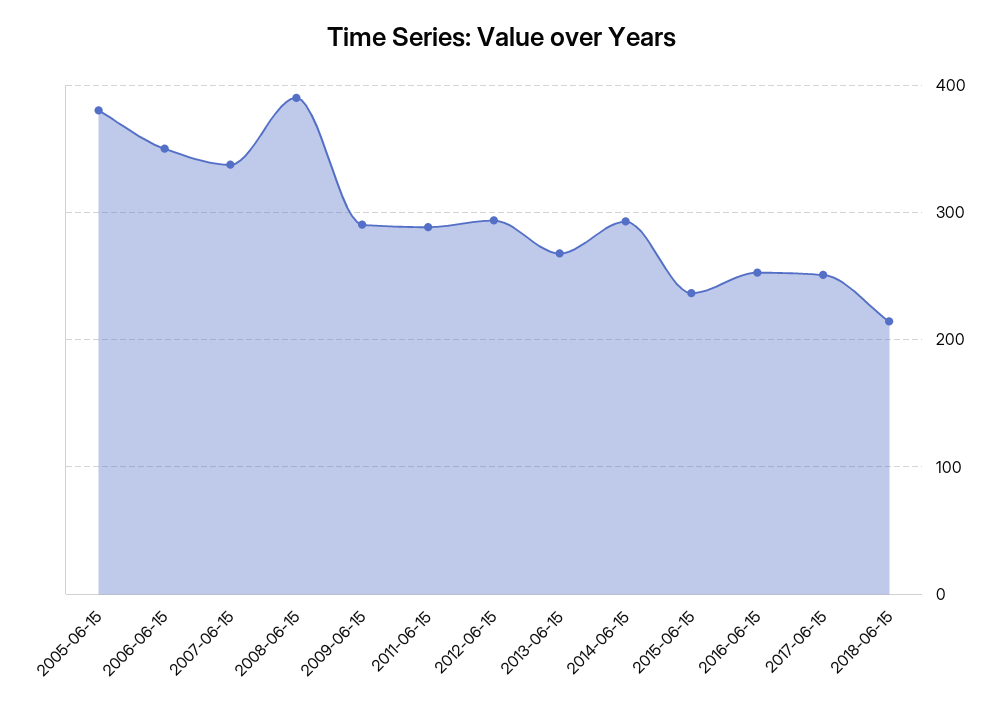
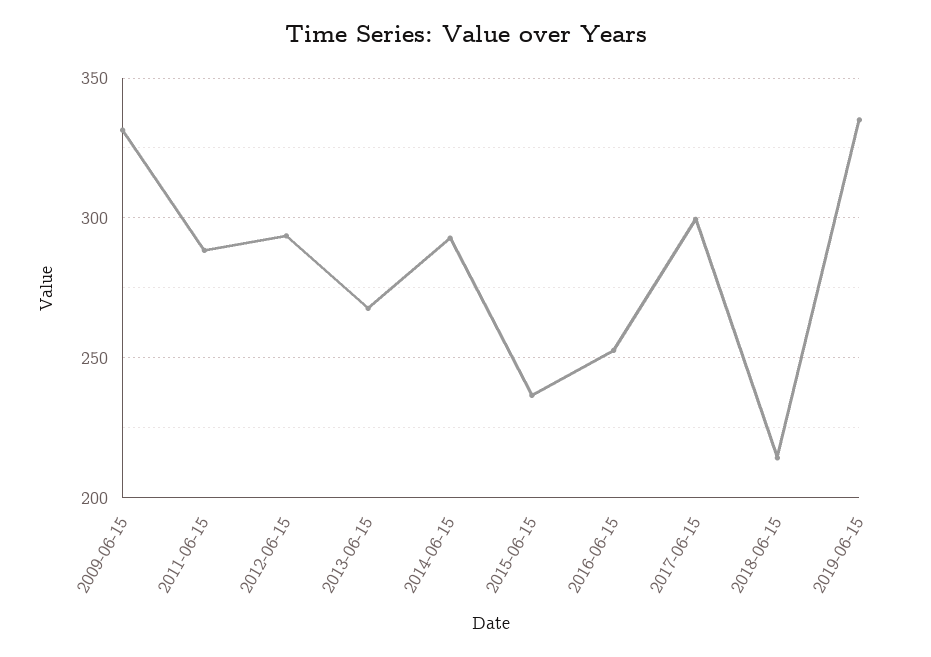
2005-06-15: 380 -> none
2006-06-15: 350 -> none
2007-06-15: 340 -> none
2008-06-15: 390 -> none
2009-06-15: 290 -> 330
2017-06-15: 250 -> 300
2019-06-15: none -> 335

